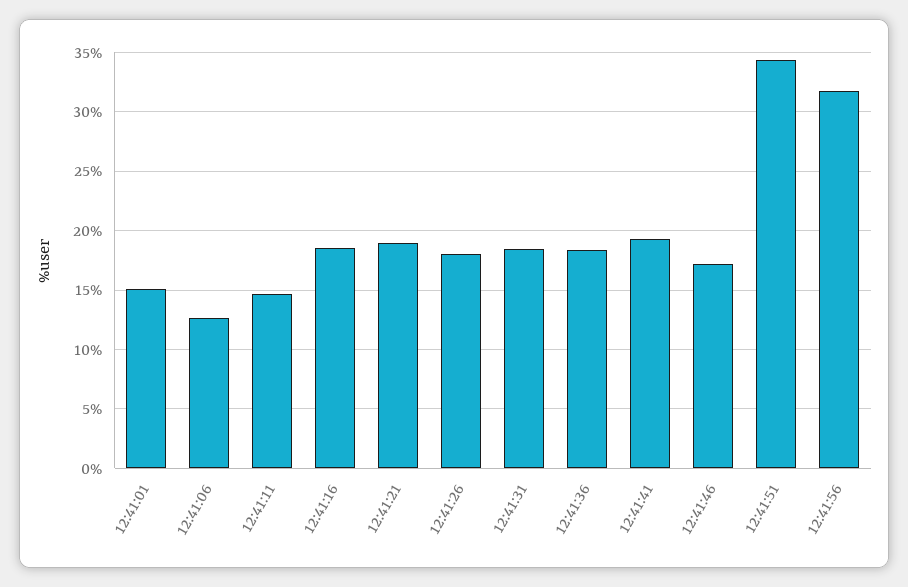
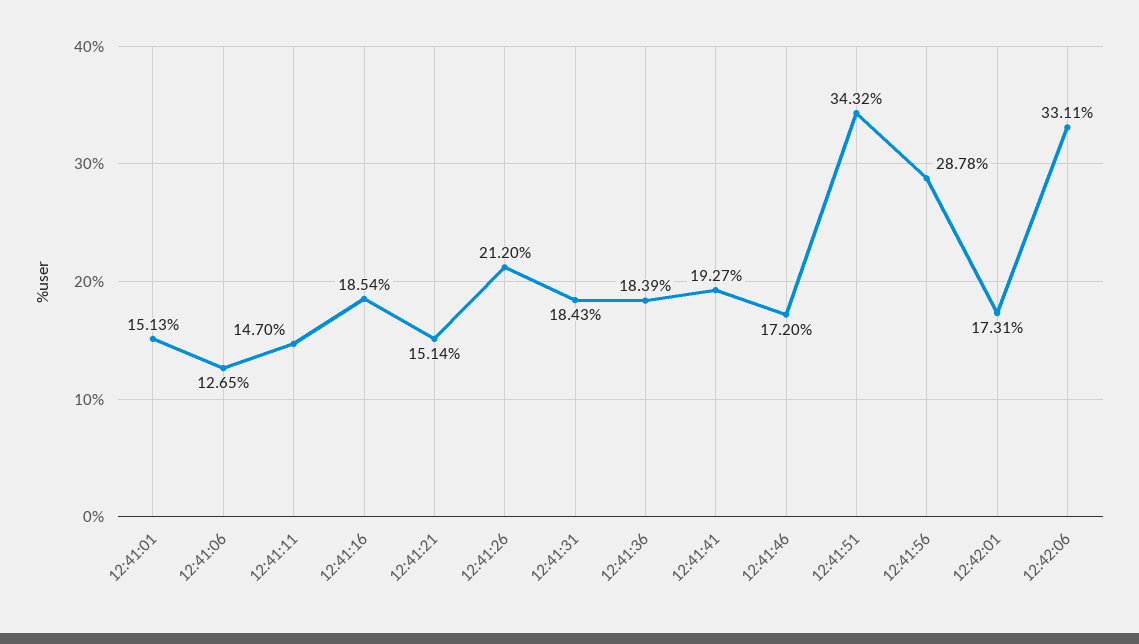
12:41:21: 19 -> 15.14
12:41:26: 18 -> 21.2
12:41:56: 32 -> 28.78
12:42:01: none -> 17.31
12:42:06: none -> 33.11

